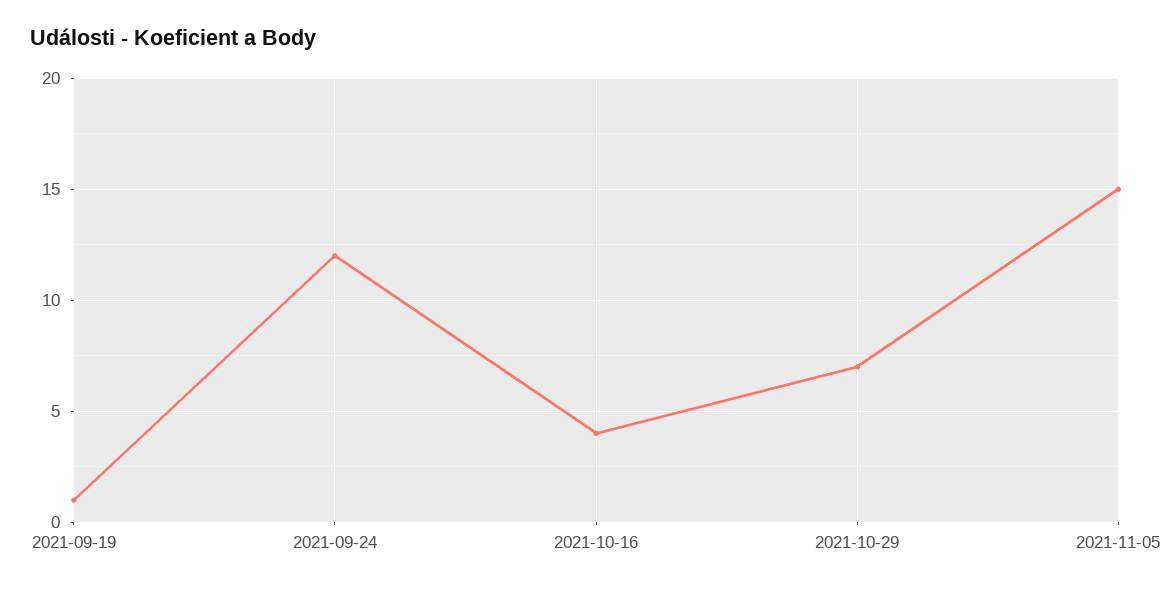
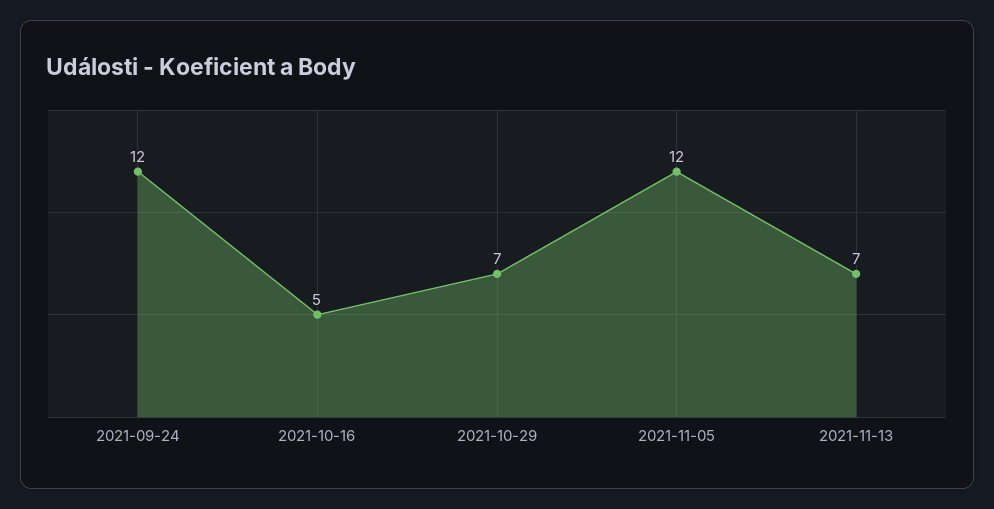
2021-09-19: 1 -> none
2021-10-16: 4 -> 5
2021-11-05: 15 -> 12
2021-11-13: none -> 7

